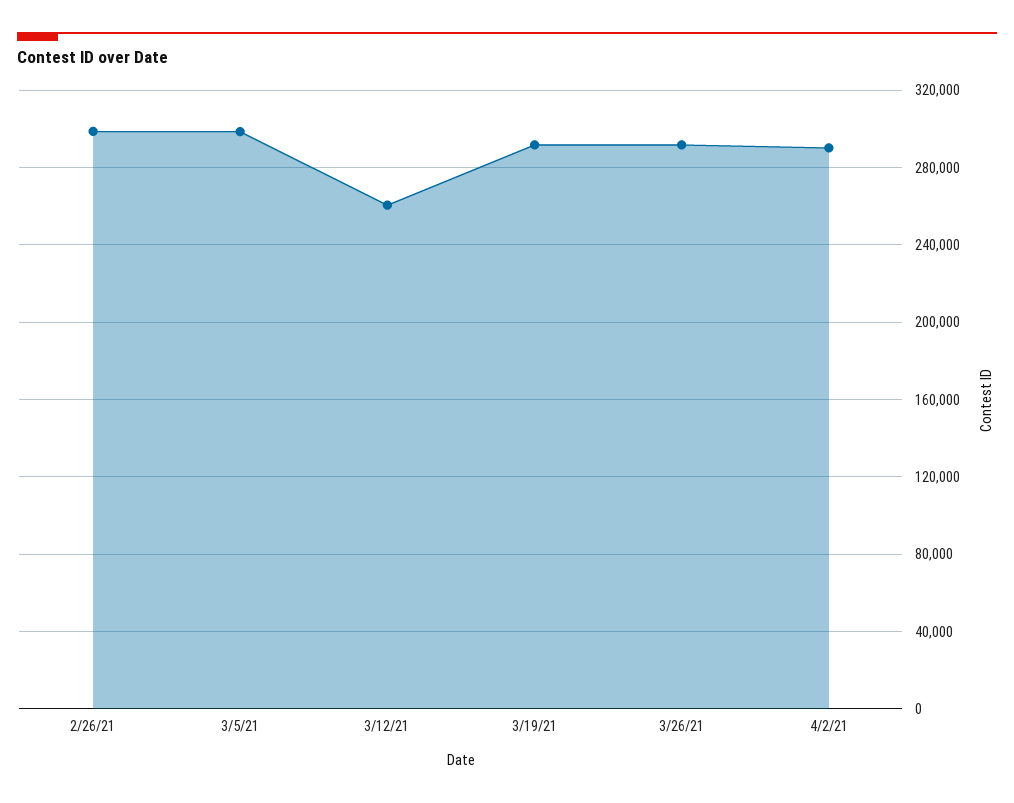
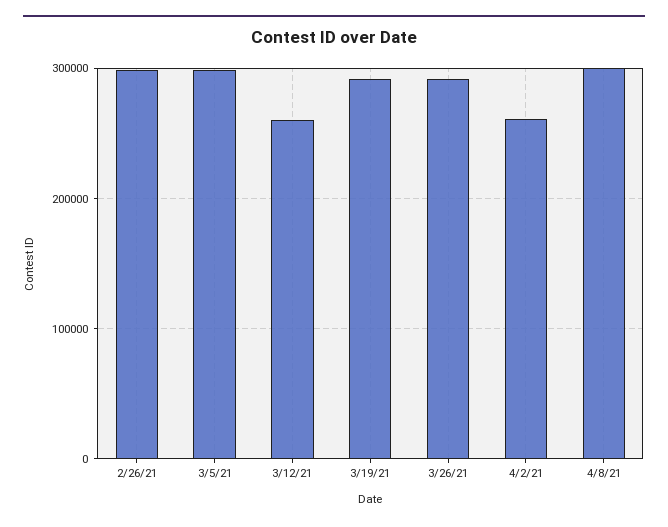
4/2/21: 290000 -> 260000
4/8/21: none -> 300000

